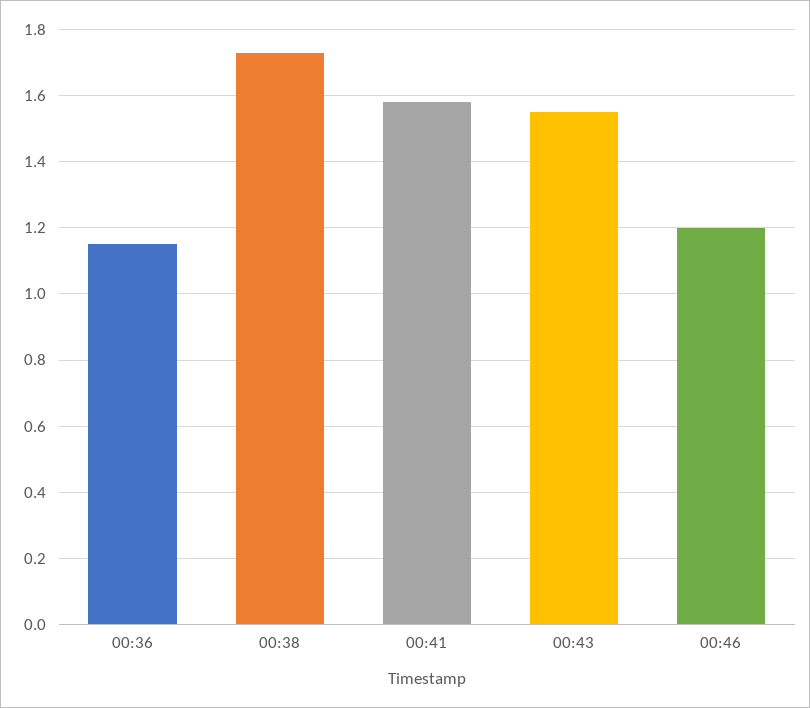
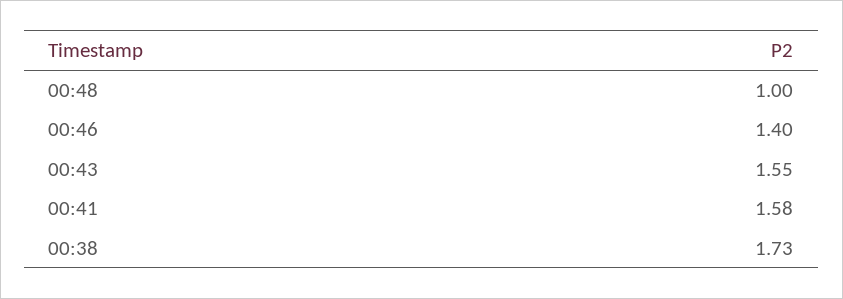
00:36: 1.15 -> none
00:46: 1.2 -> 1.4
00:48: none -> 1

